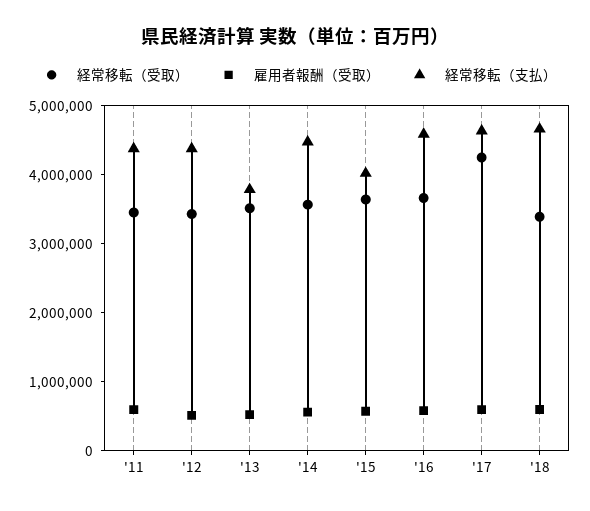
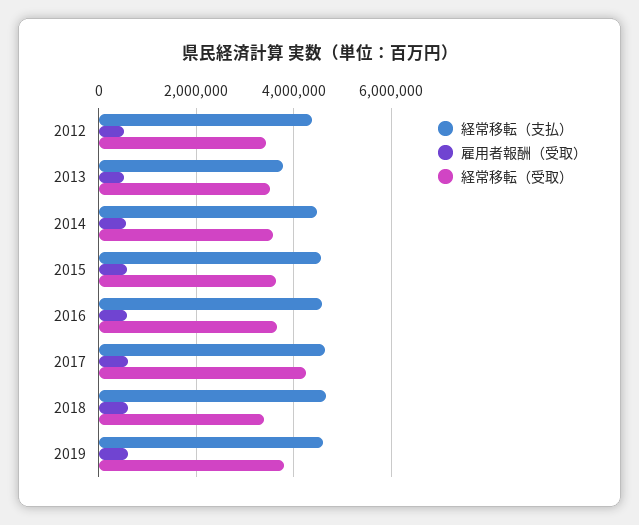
経常移転（受取）, '11: 3400000 -> none
雇用者報酬（受取）, '11: 600000 -> none
経常移転（支払）, '11: 4400000 -> none
経常移転（支払）, '15: 4000000 -> 4600000
経常移転（支払）, 2019: none -> 4600000
雇用者報酬（受取）, 2019: none -> 600000
経常移転（受取）, 2019: none -> 3800000

